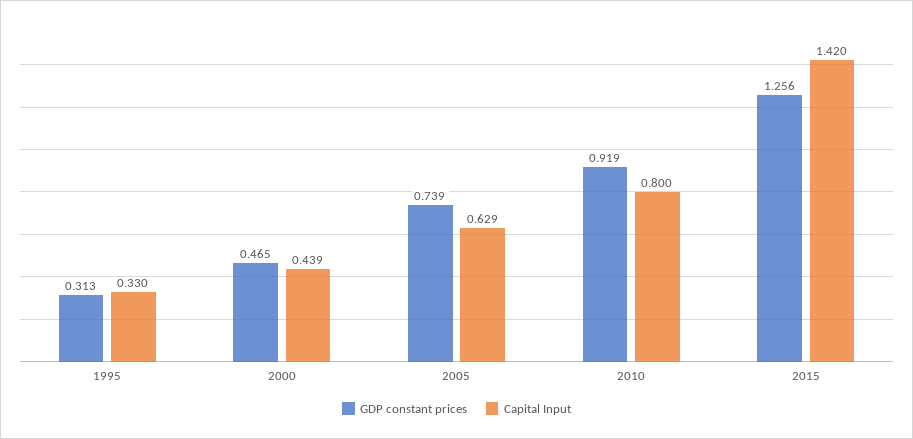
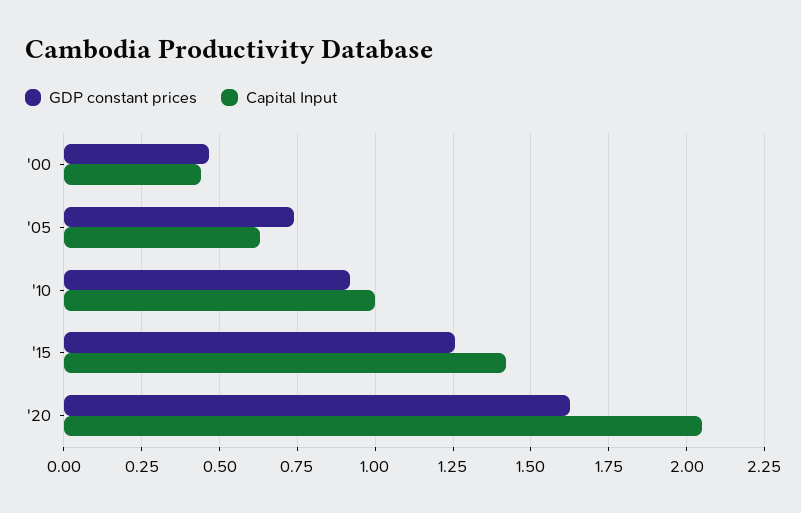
GDP constant prices, 1995: 0.313 -> none
Capital Input, 1995: 0.33 -> none
Capital Input, 2010: 0.8 -> 1
GDP constant prices, '20: none -> 1.625
Capital Input, '20: none -> 2.05

